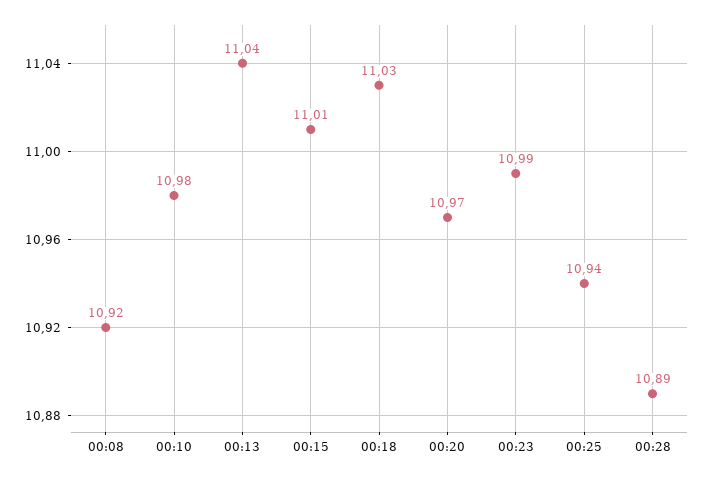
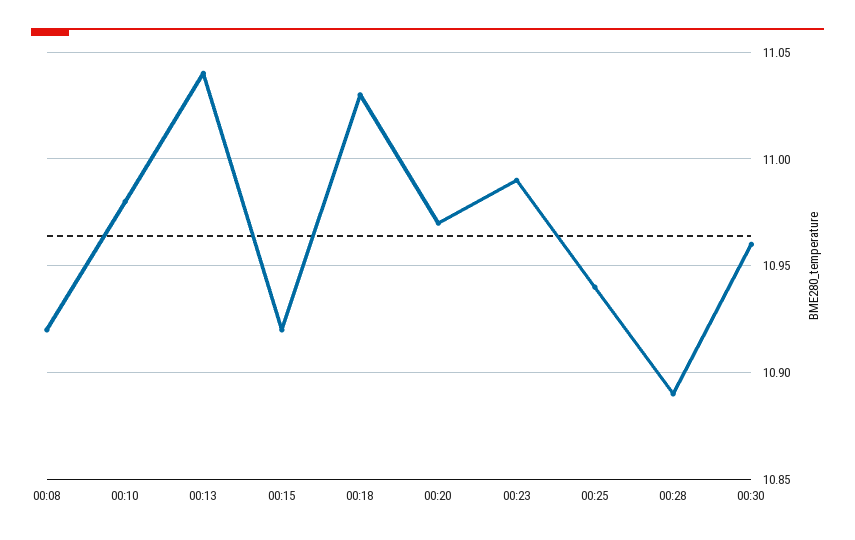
00:15: 11.01 -> 10.92
00:30: none -> 10.96

